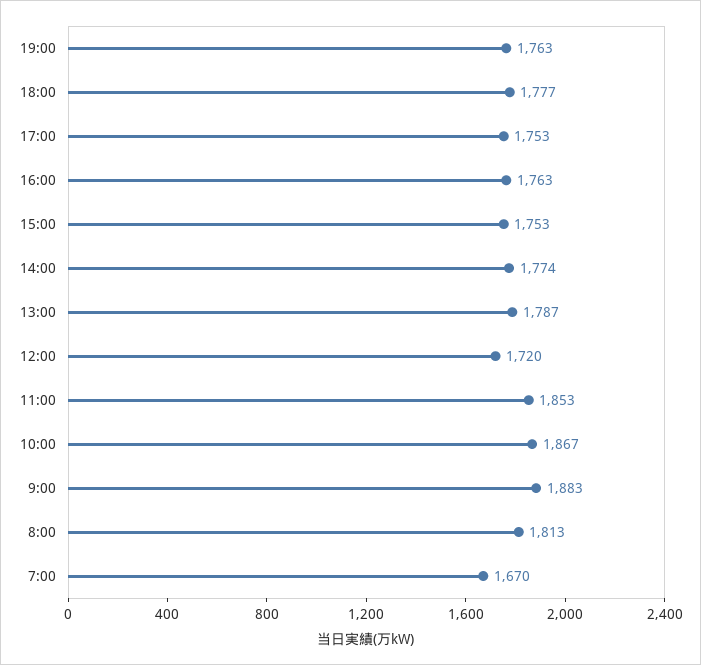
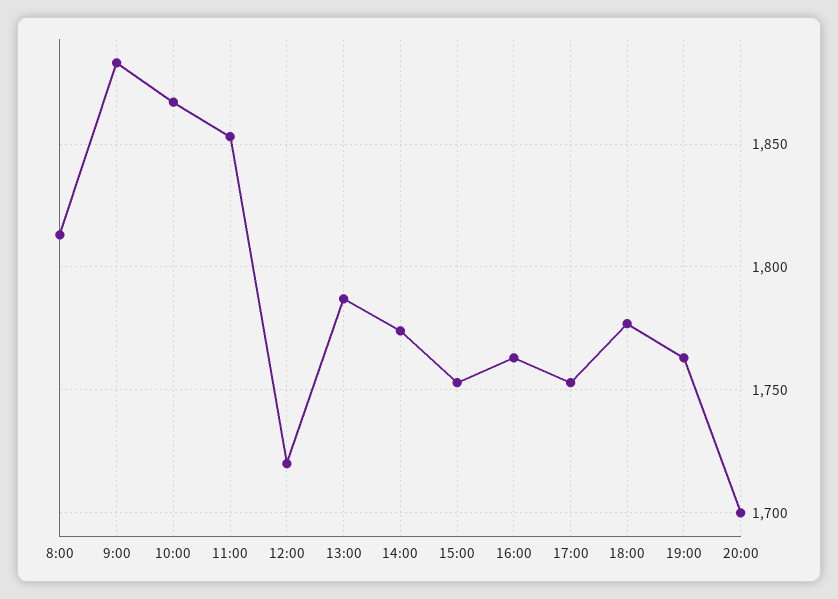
7:00: 1670 -> none
20:00: none -> 1700

